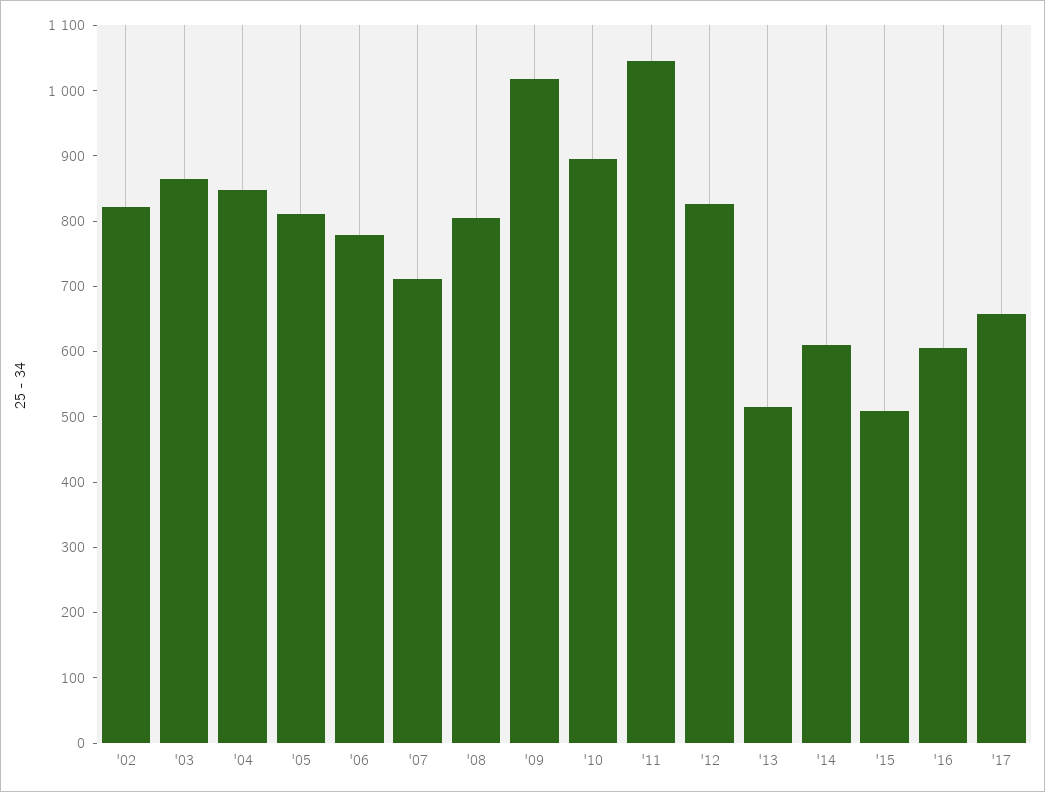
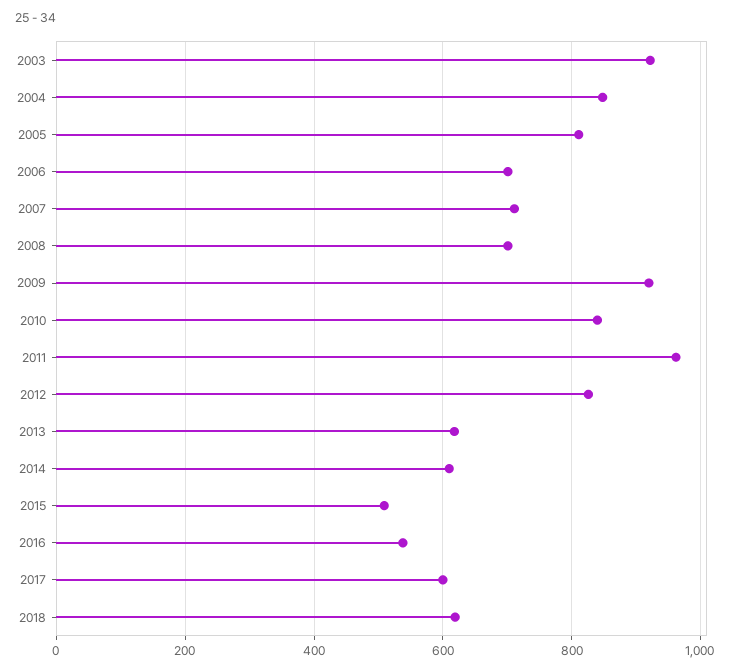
'02: 820 -> none
'03: 860 -> 920
'06: 780 -> 700
'08: 800 -> 700
'09: 1020 -> 920
'10: 900 -> 840
'11: 1040 -> 960
'13: 520 -> 620
'16: 600 -> 540
'17: 660 -> 600
2018: none -> 620

